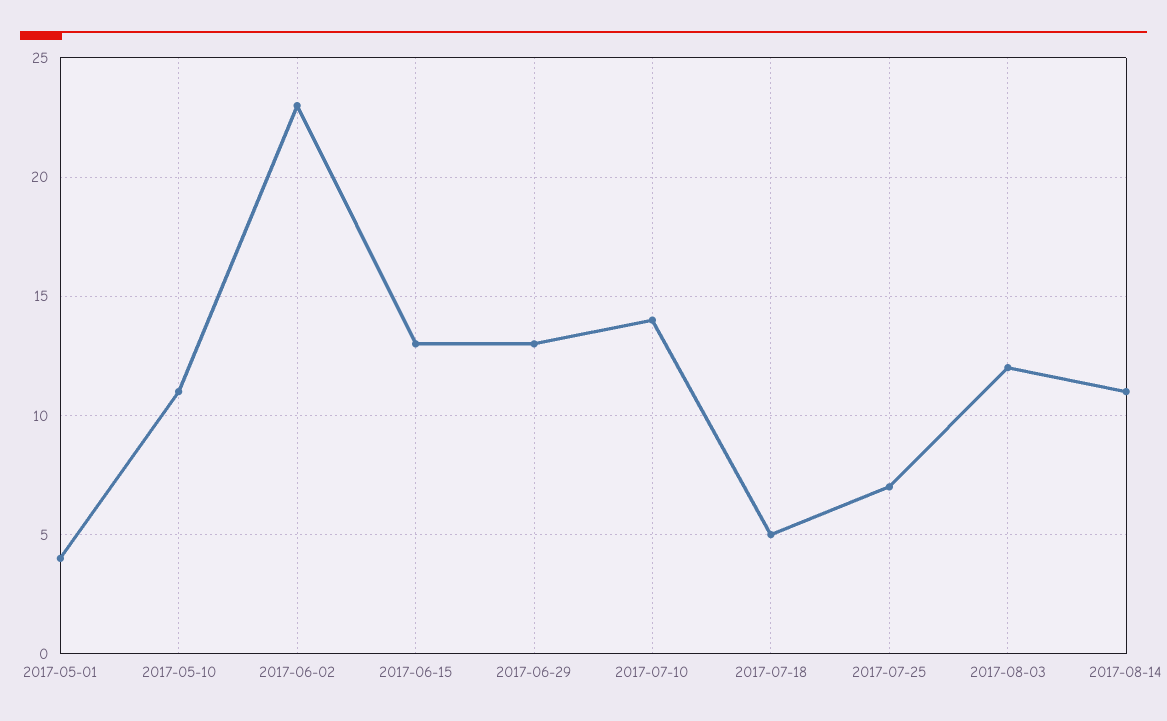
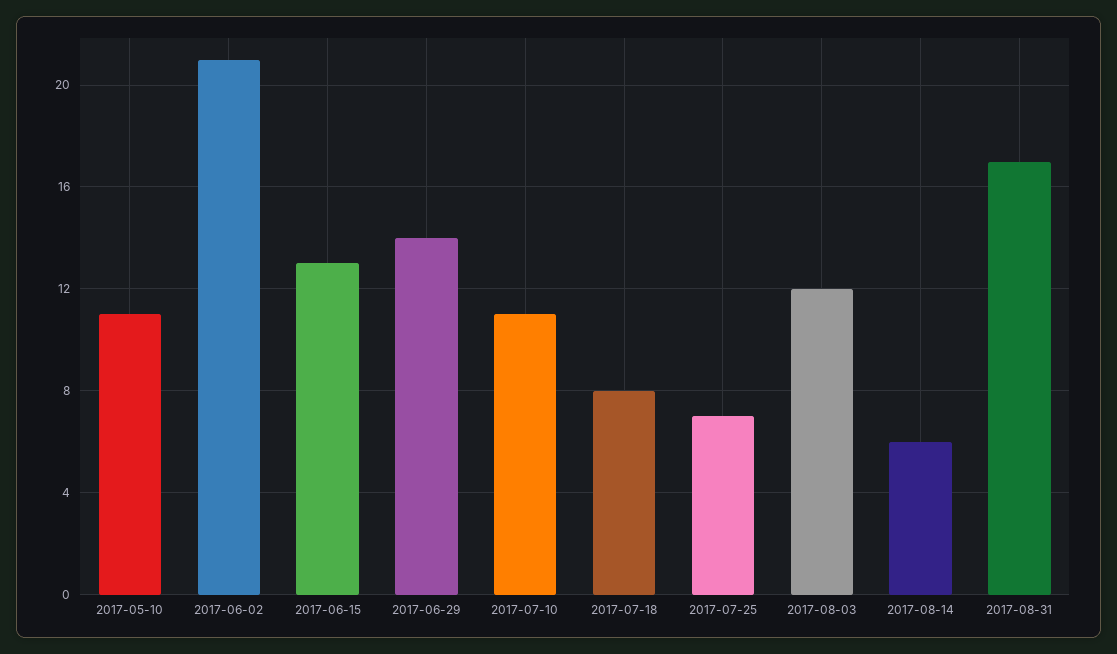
2017-05-01: 4 -> none
2017-06-02: 23 -> 21
2017-06-29: 13 -> 14
2017-07-10: 14 -> 11
2017-07-18: 5 -> 8
2017-08-14: 11 -> 6
2017-08-31: none -> 17

